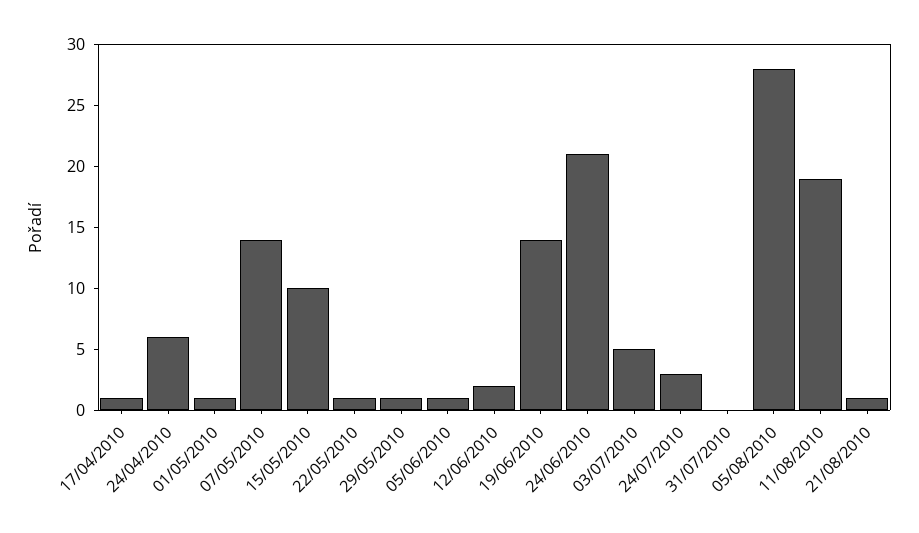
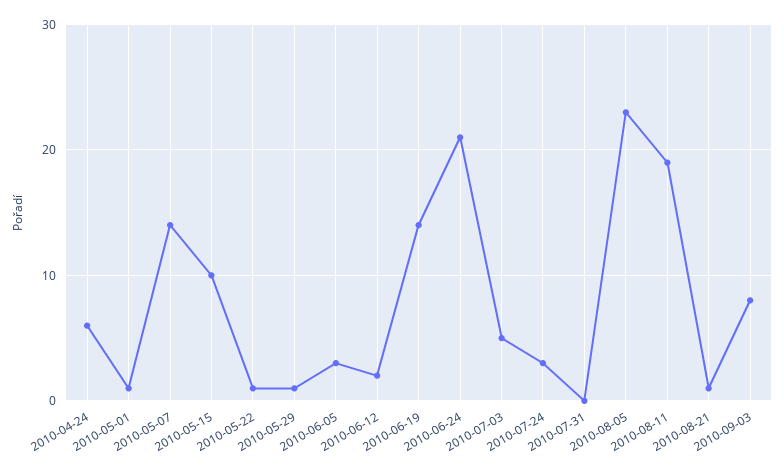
17/04/2010: 1 -> none
05/06/2010: 1 -> 3
05/08/2010: 28 -> 23
2010-09-03: none -> 8

